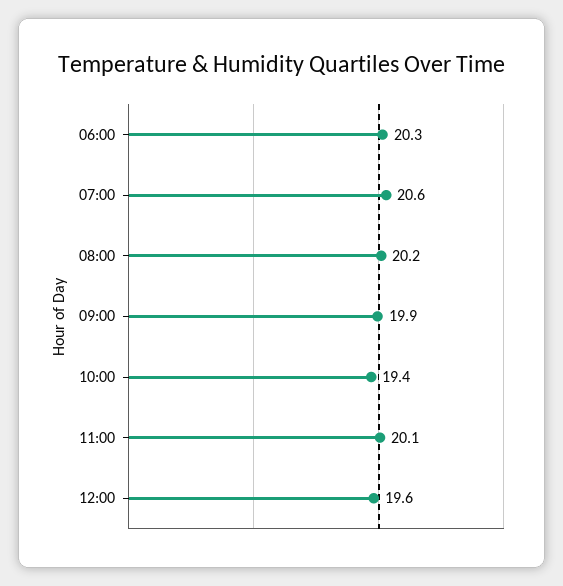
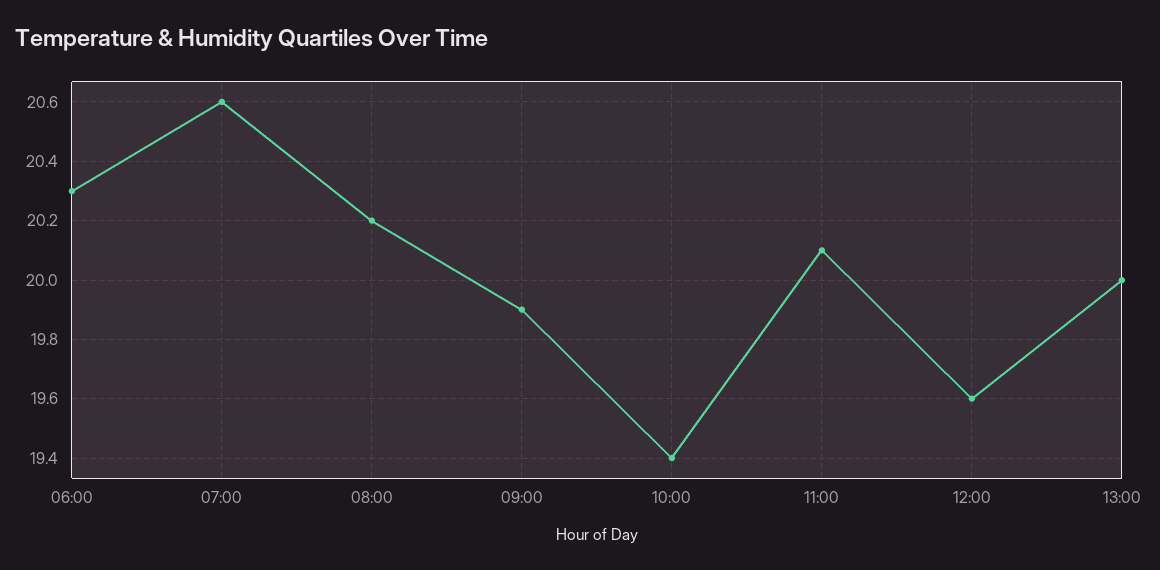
13:00: none -> 20

